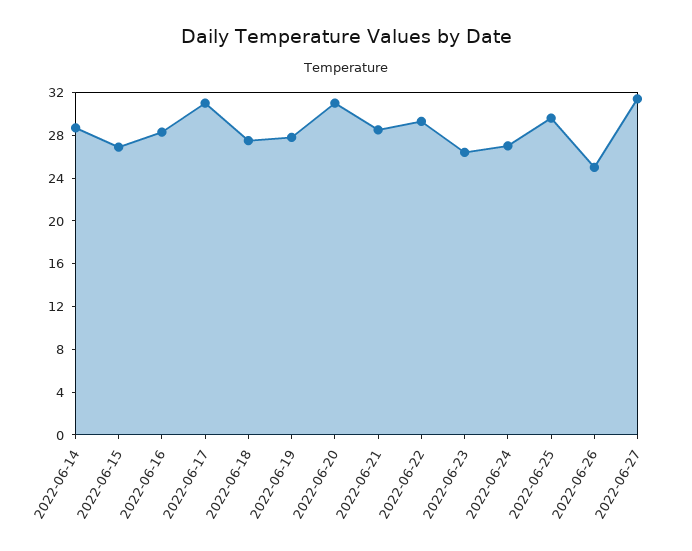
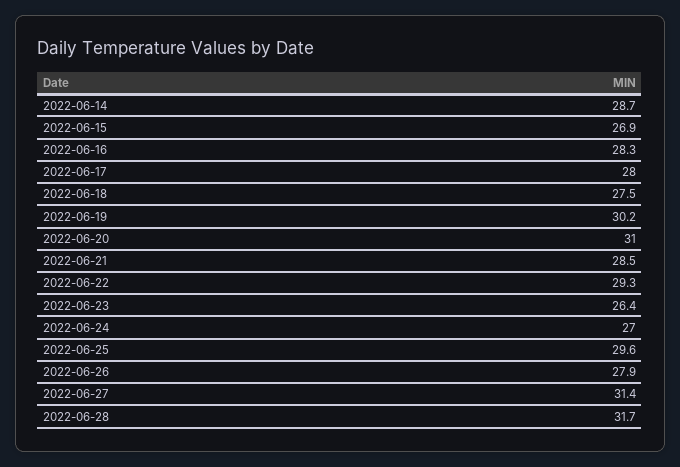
2022-06-17: 31 -> 28
2022-06-19: 28 -> 30.2
2022-06-26: 25 -> 27.9
2022-06-28: none -> 31.7

